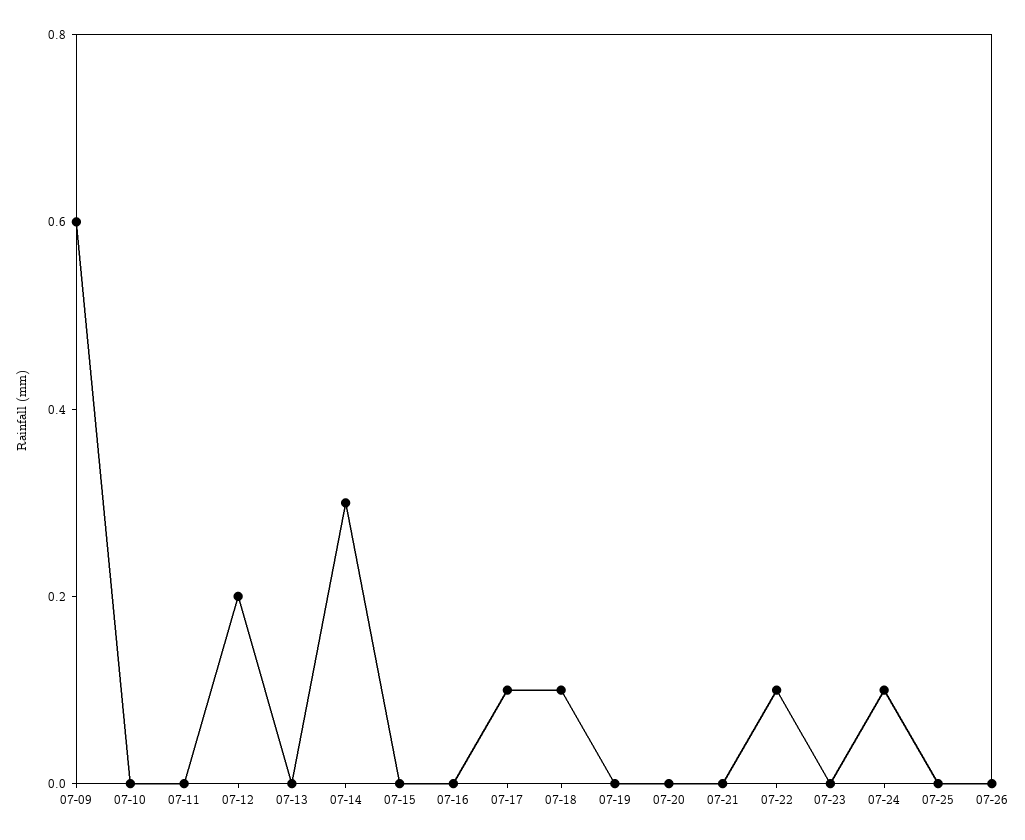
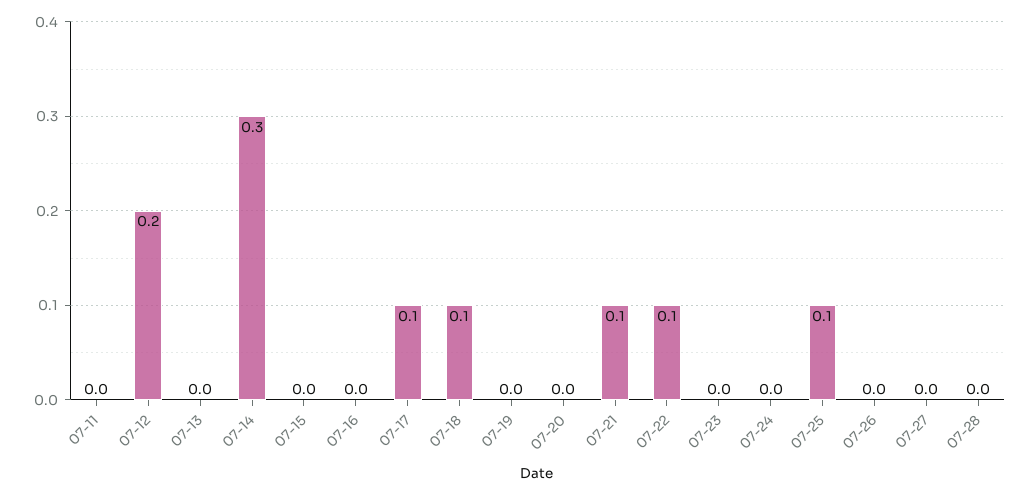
07-09: 0.6 -> none
07-10: 0 -> none
07-21: 0 -> 0.1
07-24: 0.1 -> 0
07-25: 0 -> 0.1
07-27: none -> 0
07-28: none -> 0

